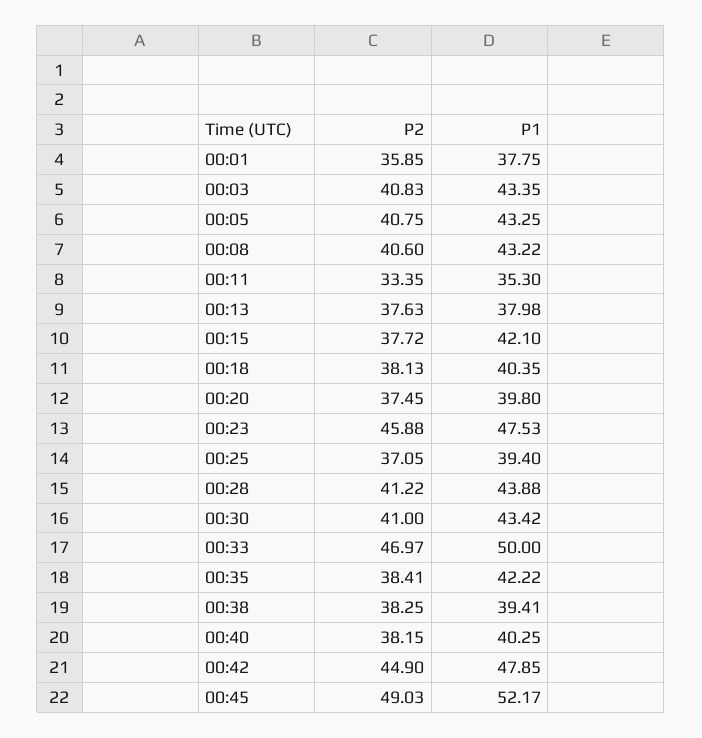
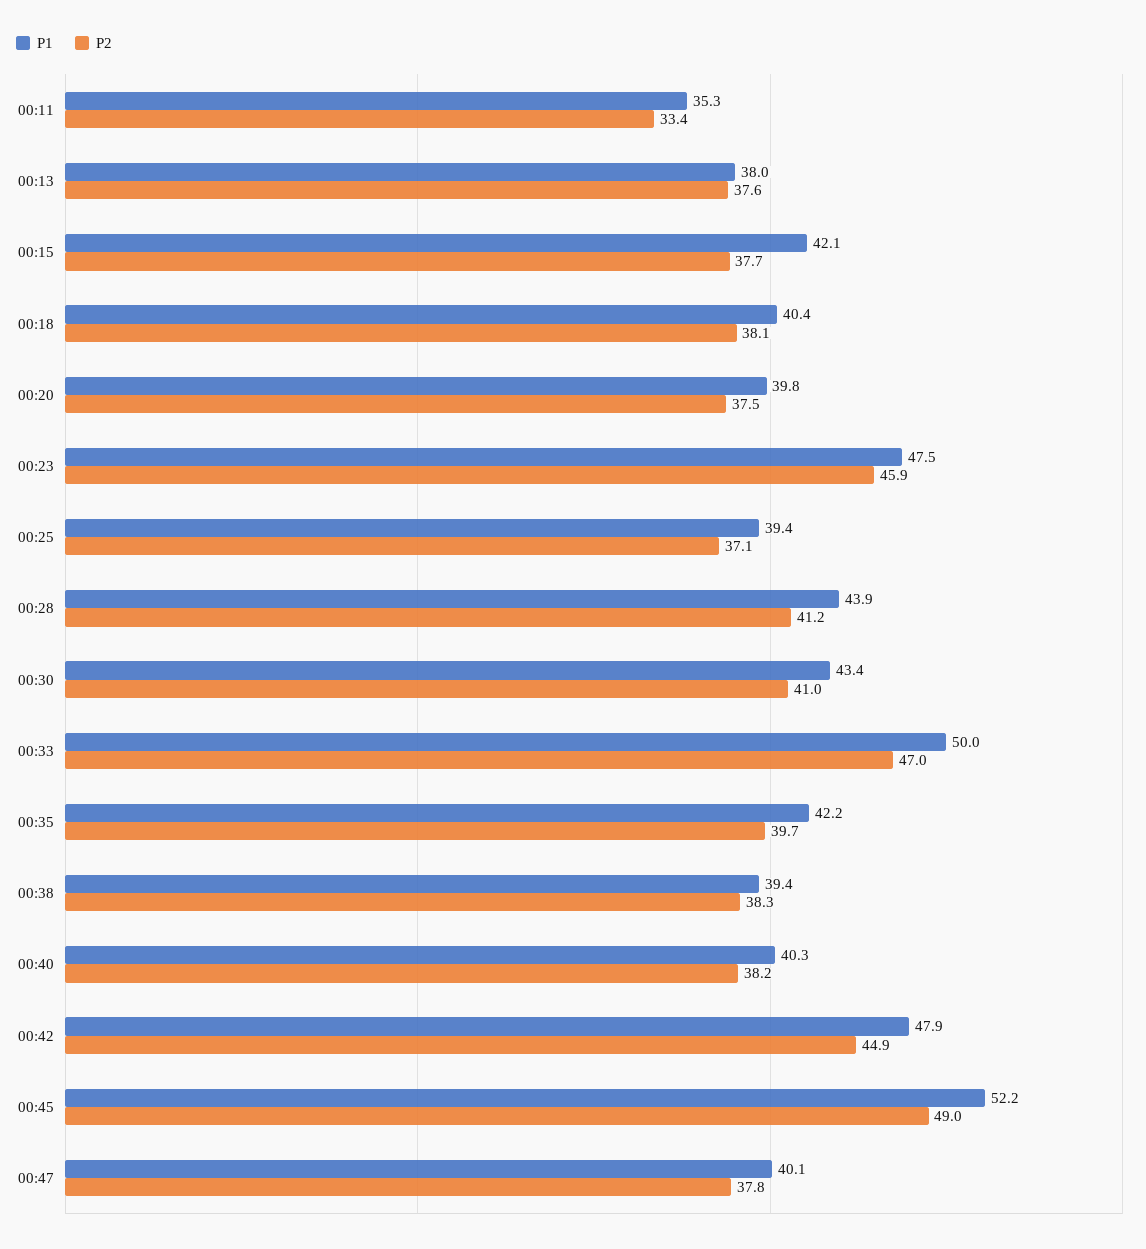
P2, 00:01: 35.85 -> none
P1, 00:01: 37.75 -> none
P2, 00:03: 40.83 -> none
P1, 00:03: 43.35 -> none
P2, 00:05: 40.75 -> none
P1, 00:05: 43.25 -> none
P2, 00:08: 40.6 -> none
P1, 00:08: 43.22 -> none
P2, 00:35: 38.41 -> 39.7
P1, 00:47: none -> 40.1
P2, 00:47: none -> 37.8

